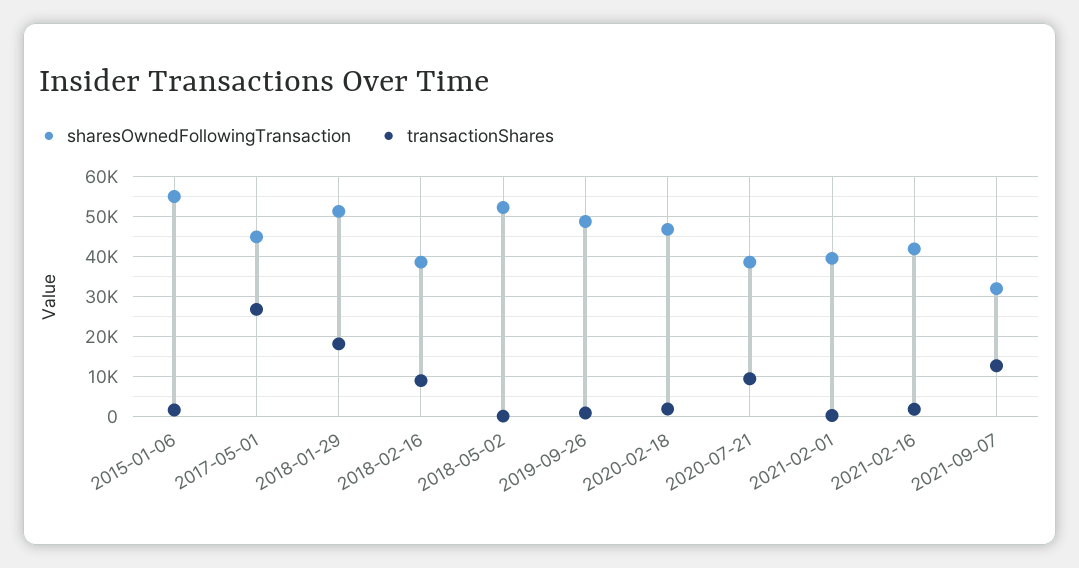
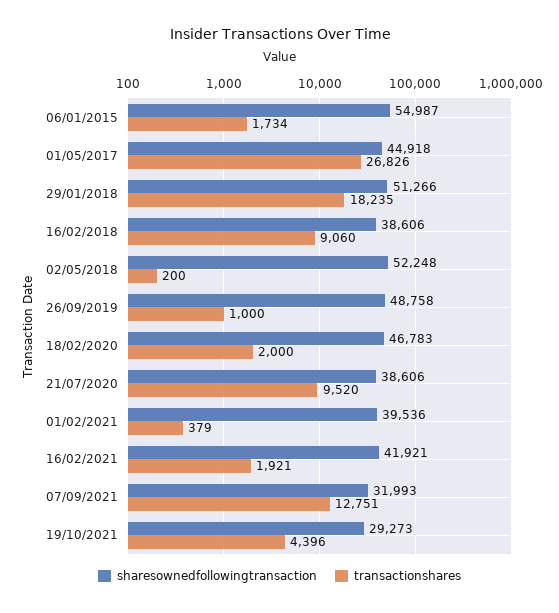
sharesOwnedFollowingTransaction, 19/10/2021: none -> 29273
transactionShares, 19/10/2021: none -> 4396

